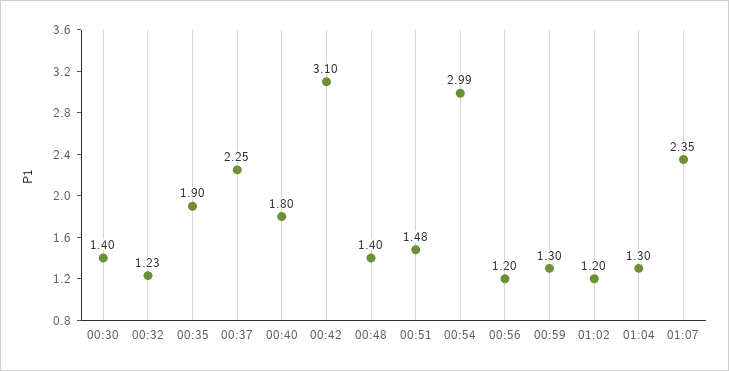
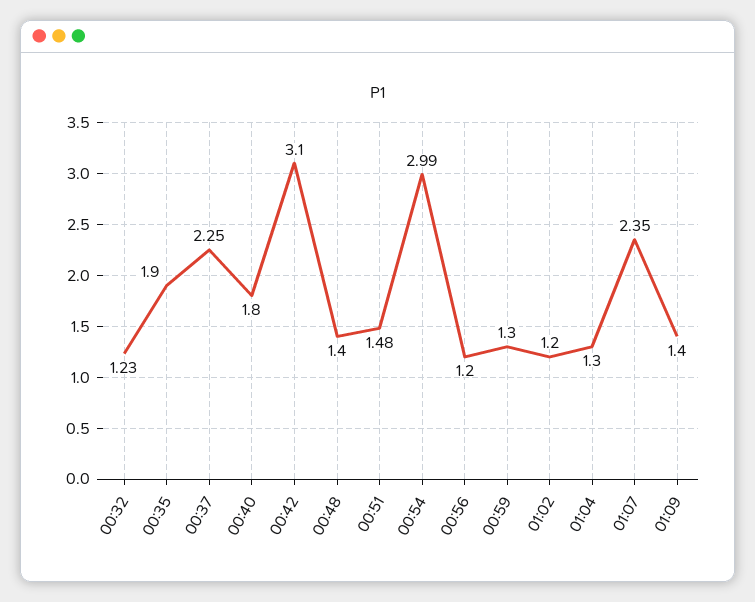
00:30: 1.4 -> none
01:09: none -> 1.4

